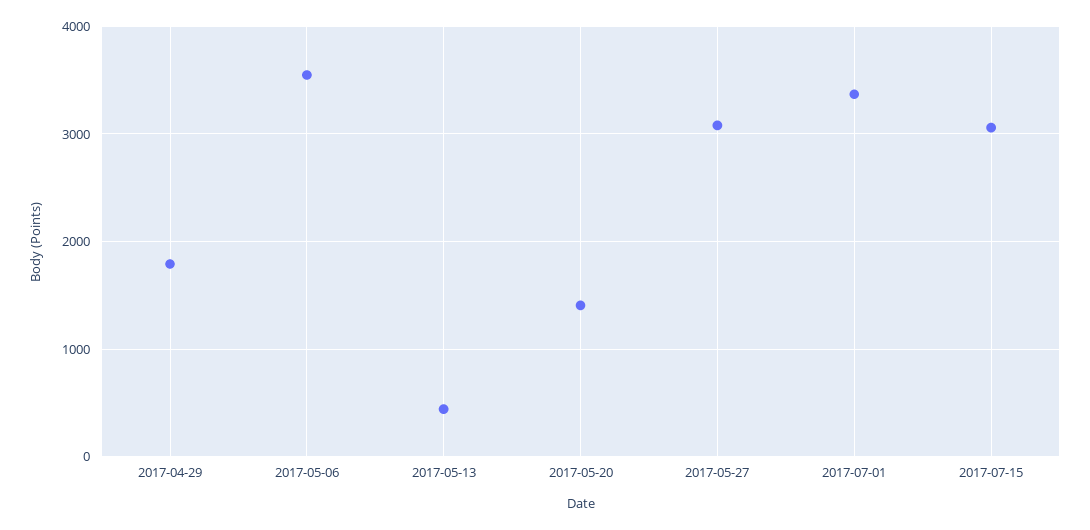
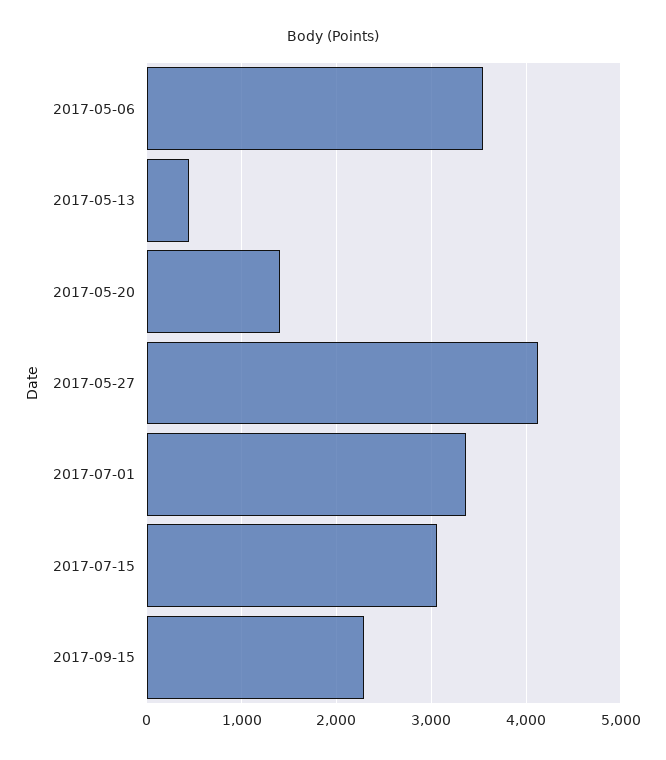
2017-04-29: 1800 -> none
2017-05-27: 3100 -> 4100
2017-09-15: none -> 2300

